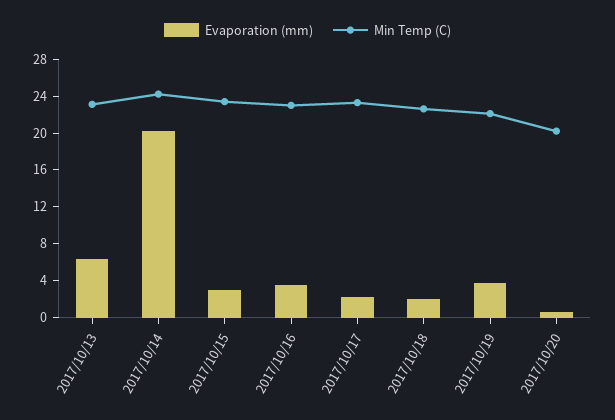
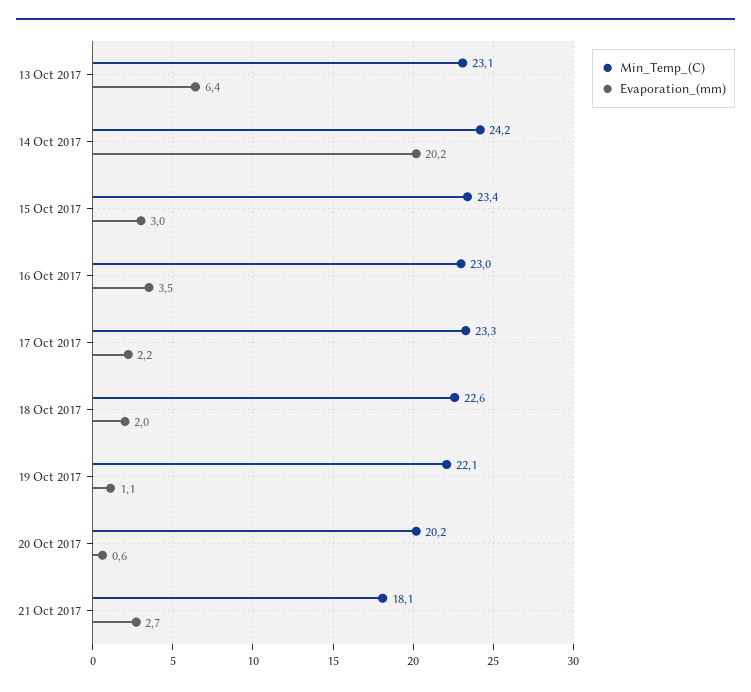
Evaporation (mm), 2017/10/19: 4 -> 1.1
Min Temp (C), 21 Oct 2017: none -> 18.1
Evaporation (mm), 21 Oct 2017: none -> 2.7

